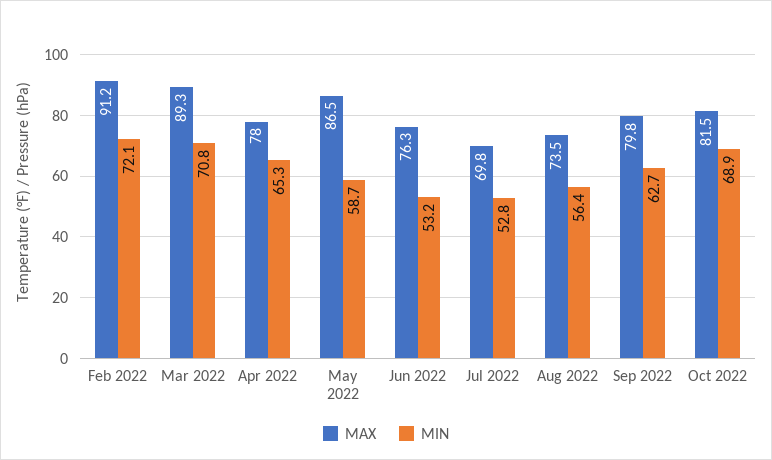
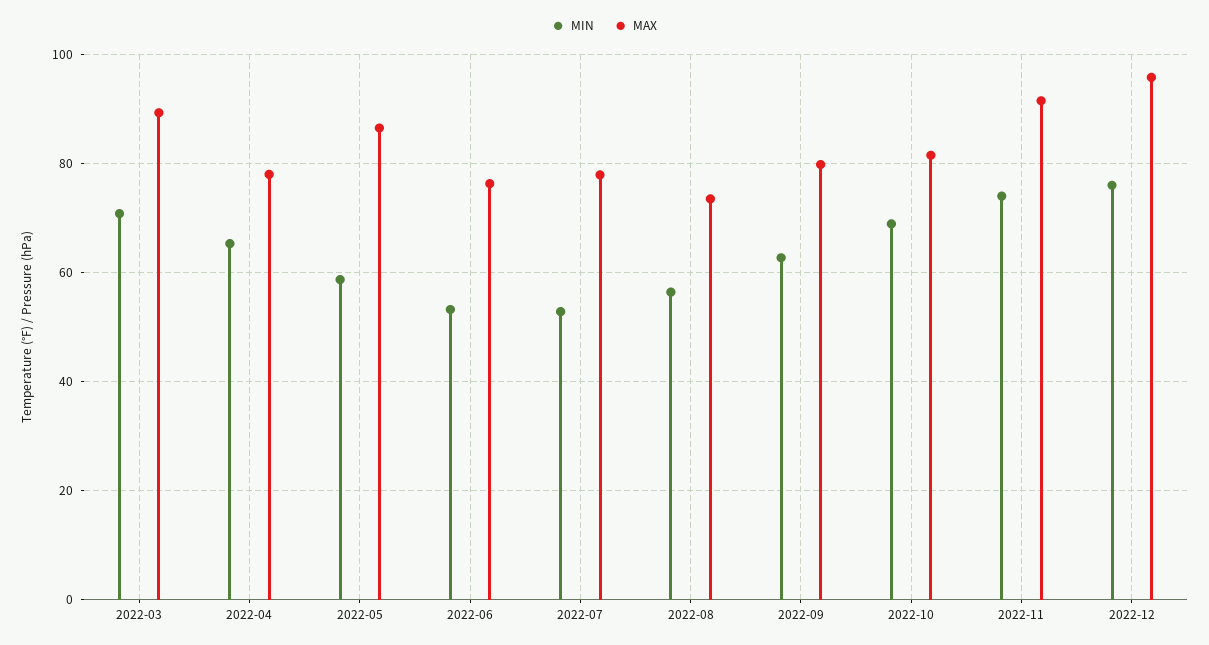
MAX, Feb 2022: 91.2 -> none
MIN, Feb 2022: 72.1 -> none
MAX, Jul 2022: 69.8 -> 78
MIN, 2022-11: none -> 74
MAX, 2022-11: none -> 92
MIN, 2022-12: none -> 76
MAX, 2022-12: none -> 96

